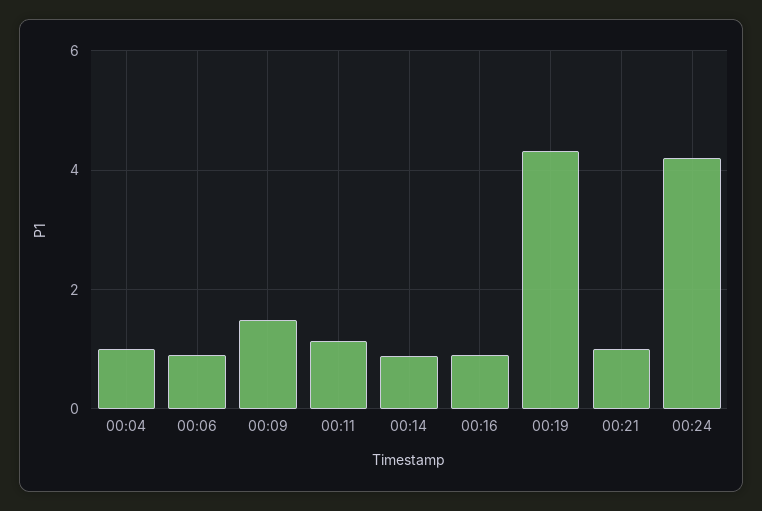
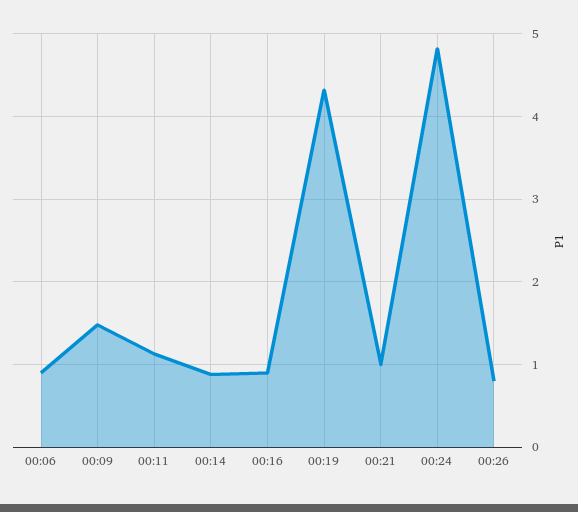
00:04: 1 -> none
00:24: 4.2 -> 4.8
00:26: none -> 0.8

